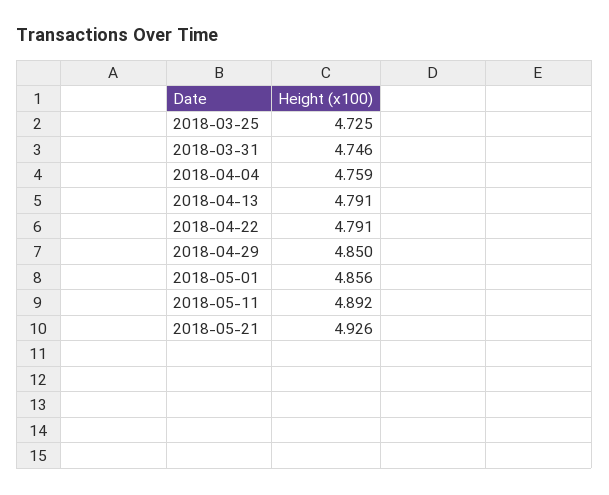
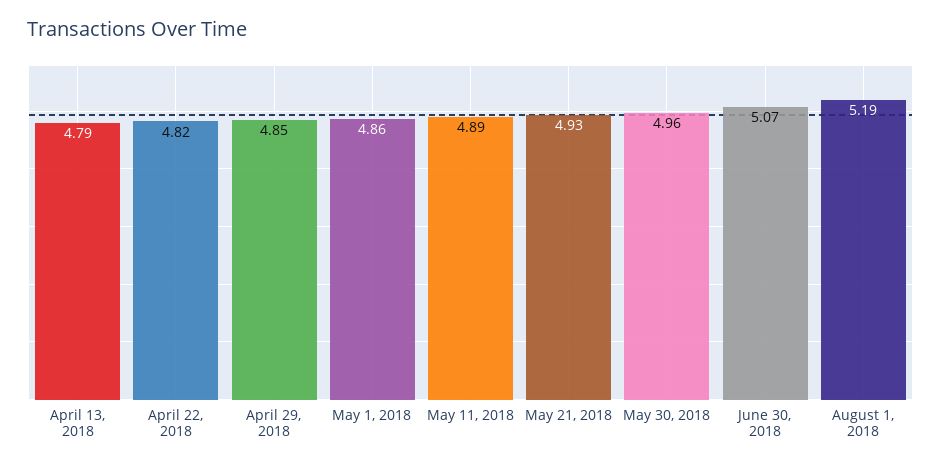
2018-03-25: 4.725 -> none
2018-03-31: 4.746 -> none
2018-04-04: 4.759 -> none
2018-04-22: 4.791 -> 4.82
May 30, 2018: none -> 4.96
June 30, 2018: none -> 5.07
August 1, 2018: none -> 5.19

